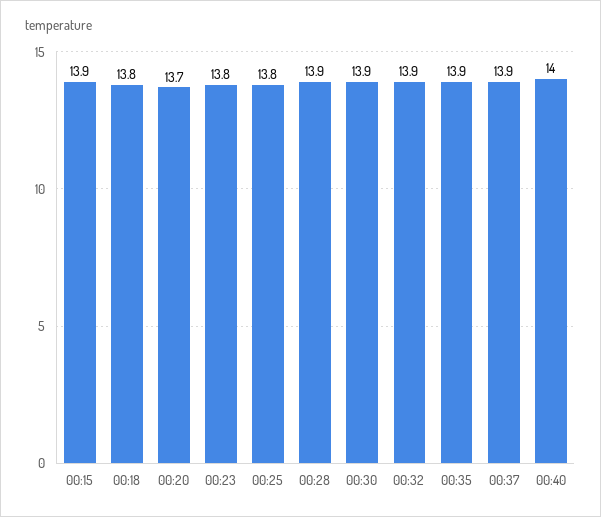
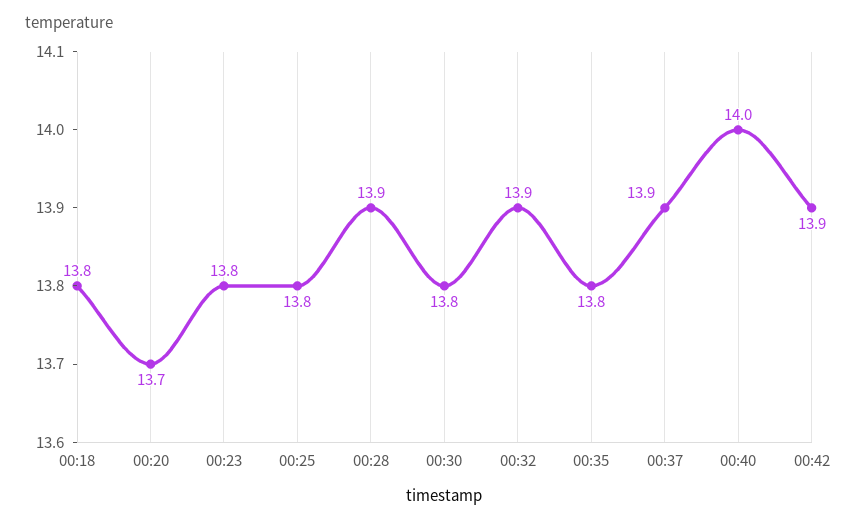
00:15: 13.9 -> none
00:30: 13.9 -> 13.8
00:35: 13.9 -> 13.8
00:42: none -> 13.9

